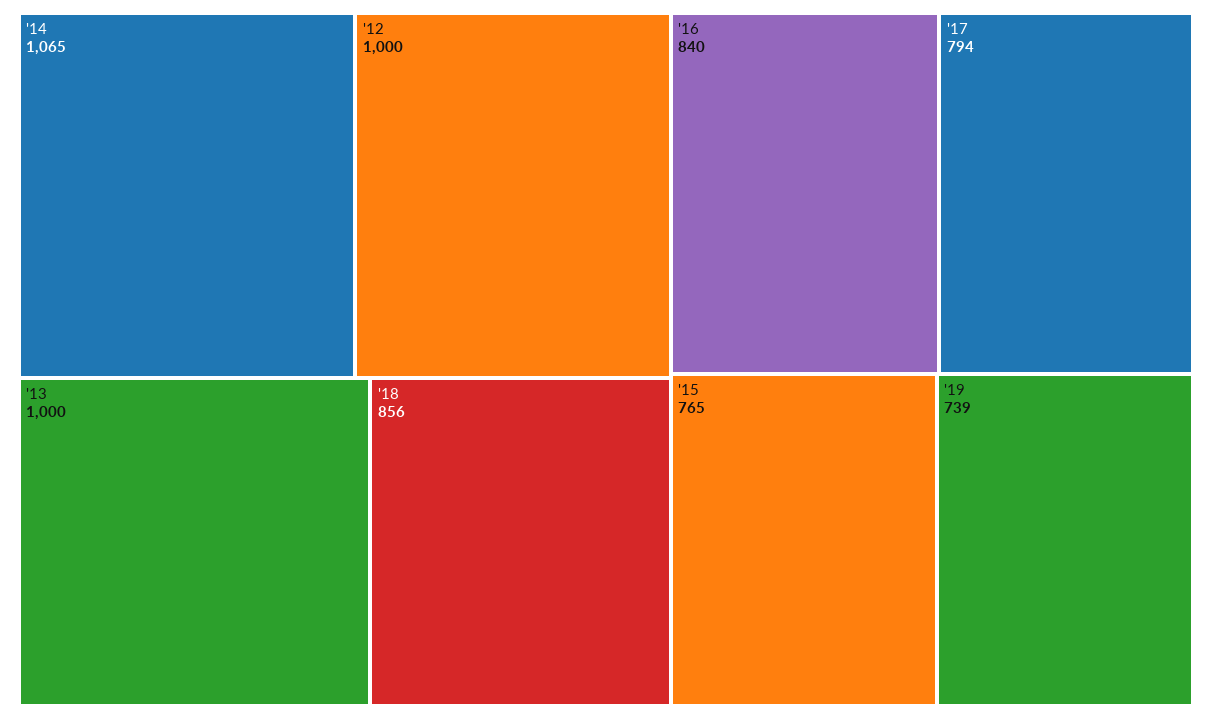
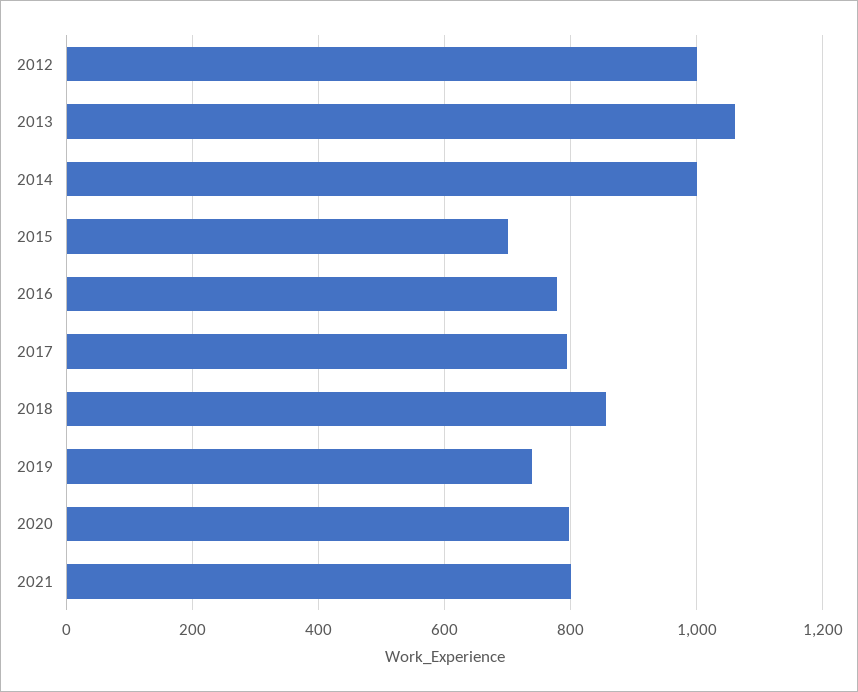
'14: 1065 -> 1000
'13: 1000 -> 1060
'16: 840 -> 780
'15: 765 -> 700
2020: none -> 800
2021: none -> 800

